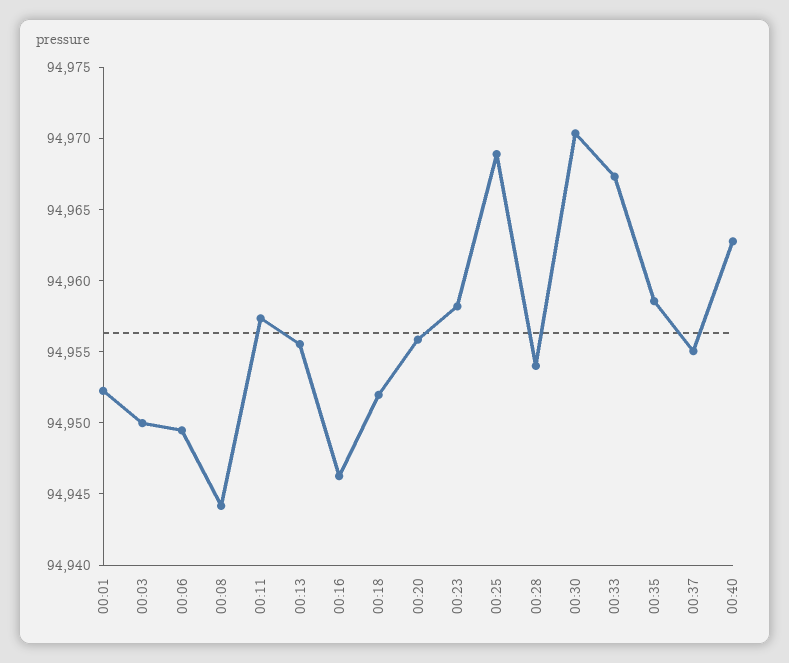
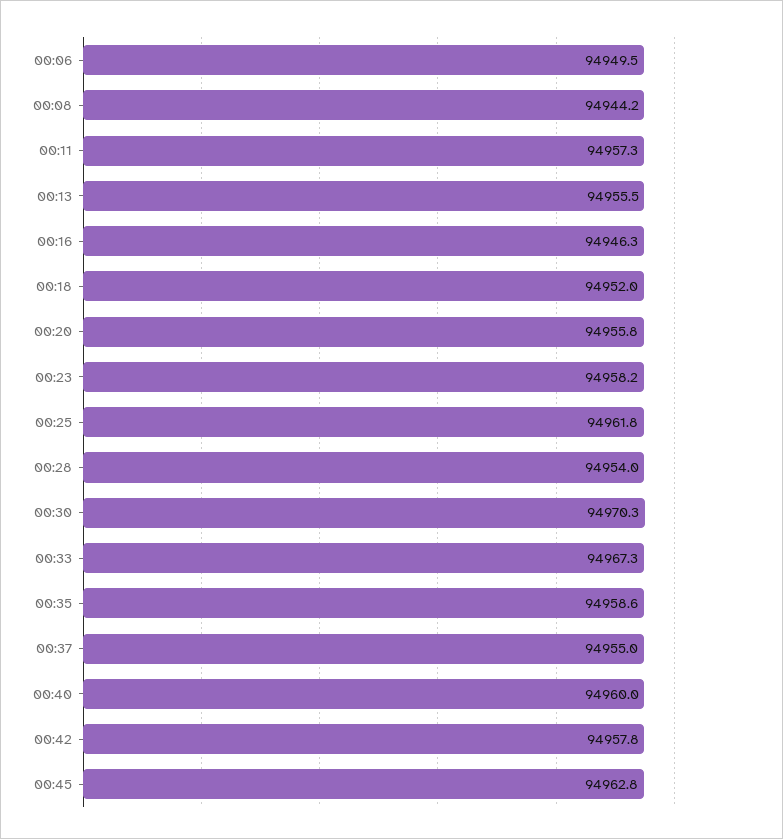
00:01: 94952 -> none
00:03: 94950 -> none
00:25: 94969 -> 94961.8
00:40: 94963 -> 94960
00:42: none -> 94957.8
00:45: none -> 94962.8

